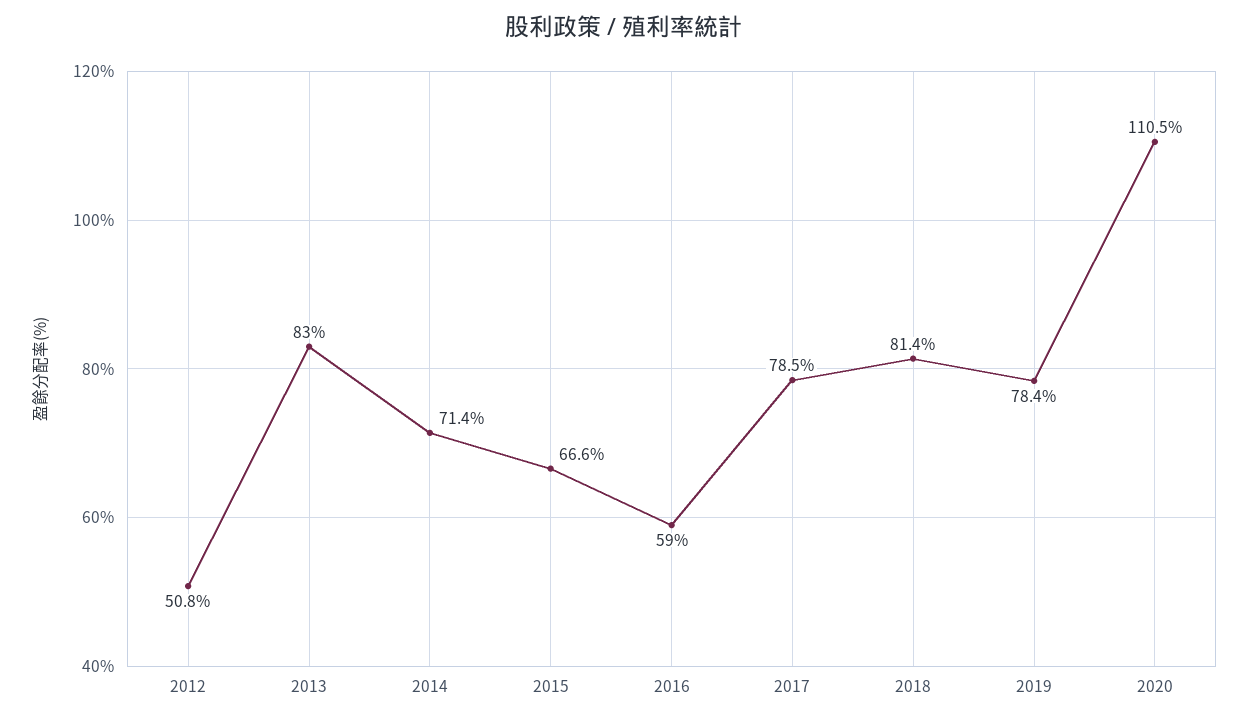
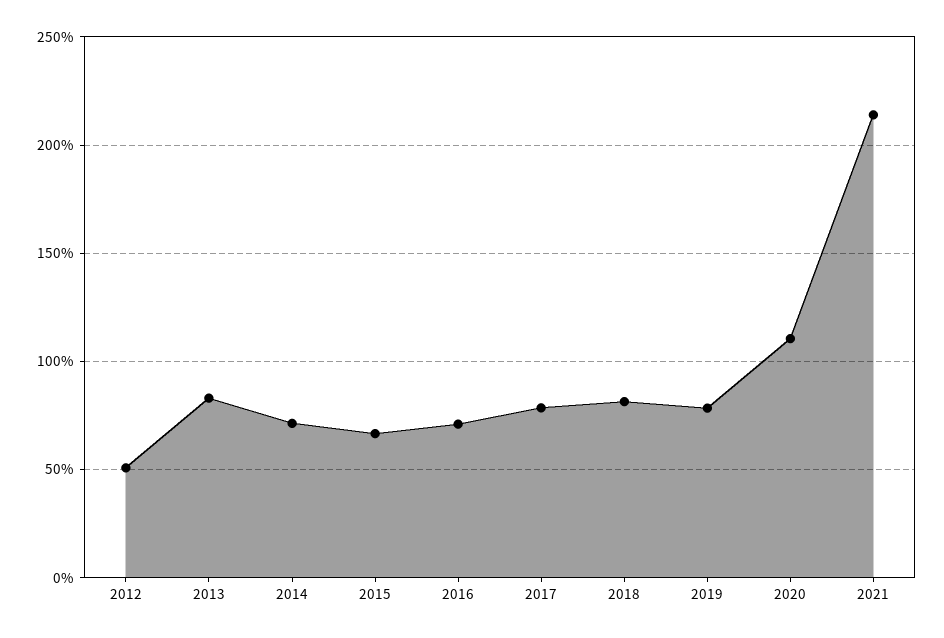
2016: 59 -> 70
2021: none -> 215

